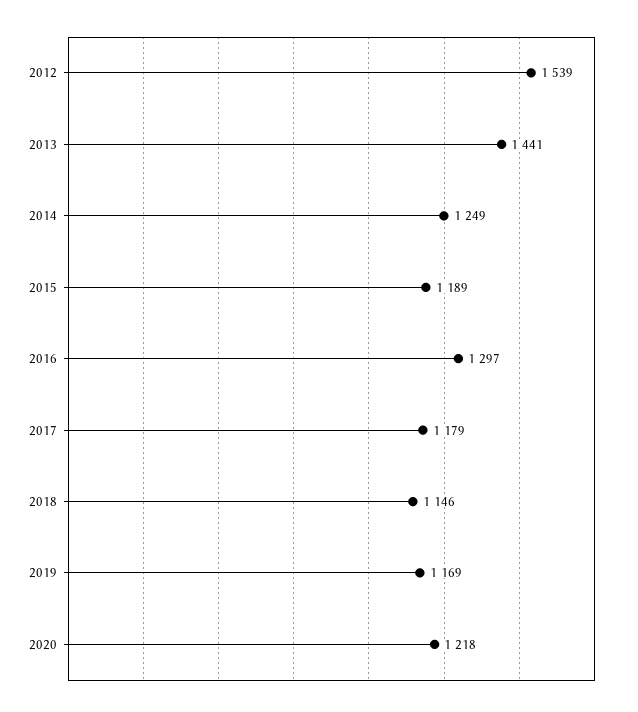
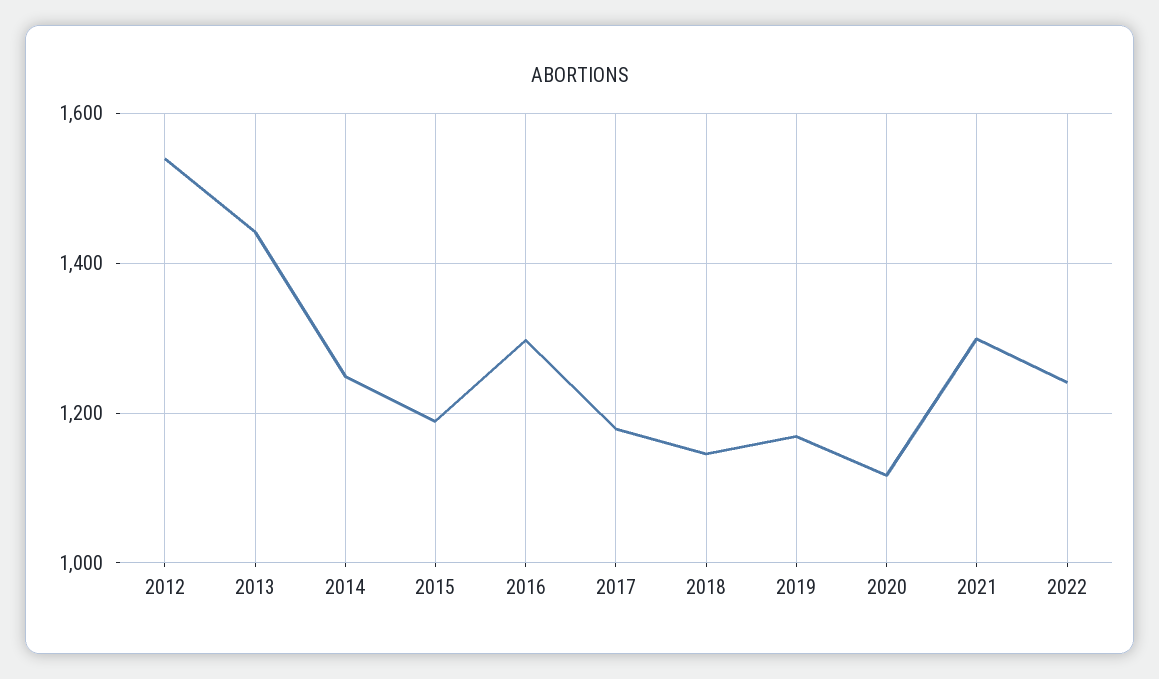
2020: 1218 -> 1120
2021: none -> 1300
2022: none -> 1240

